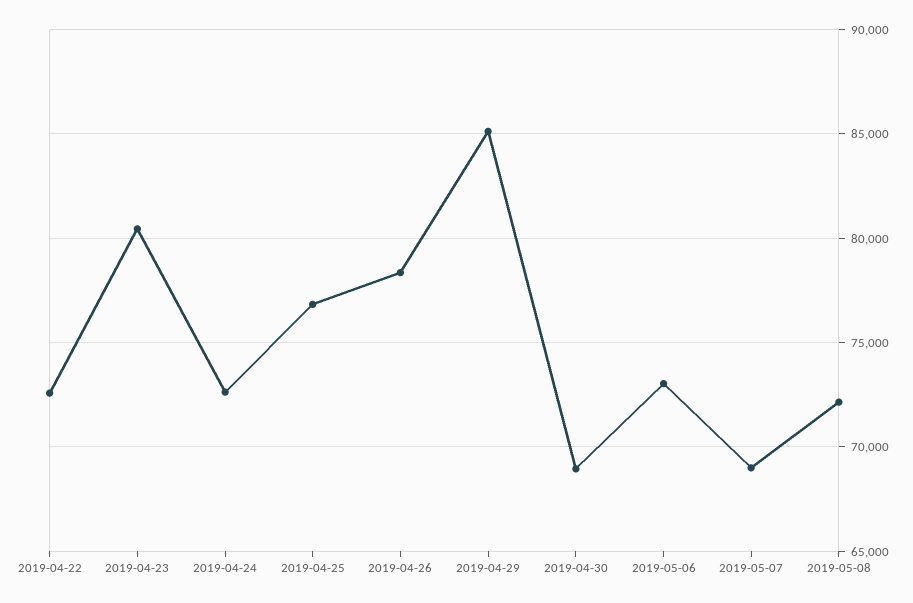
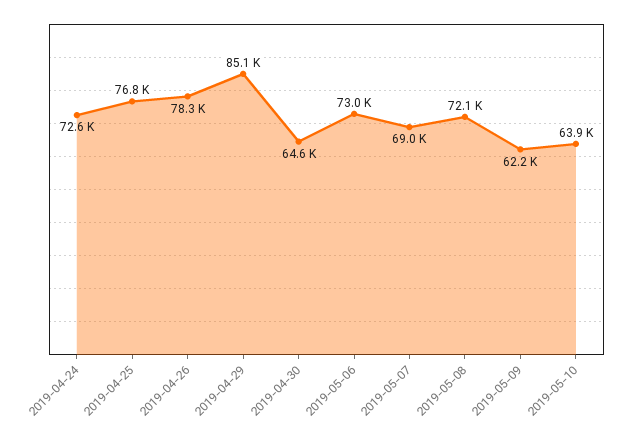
2019-04-22: 72500 -> none
2019-04-23: 80500 -> none
2019-04-30: 69000 -> 64600
2019-05-09: none -> 62200
2019-05-10: none -> 63900

